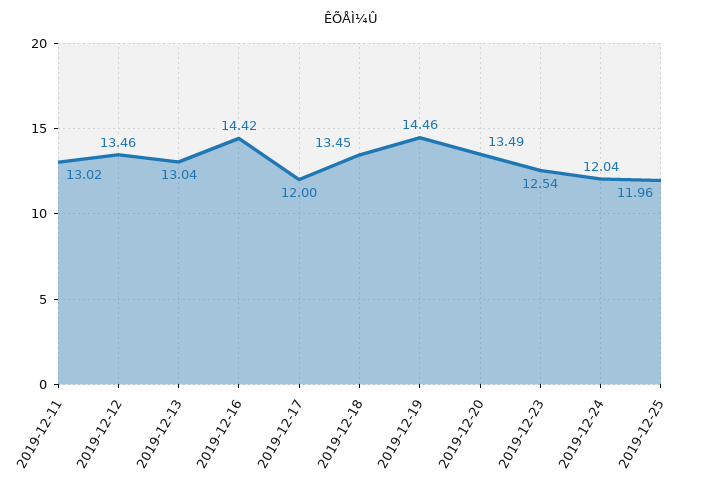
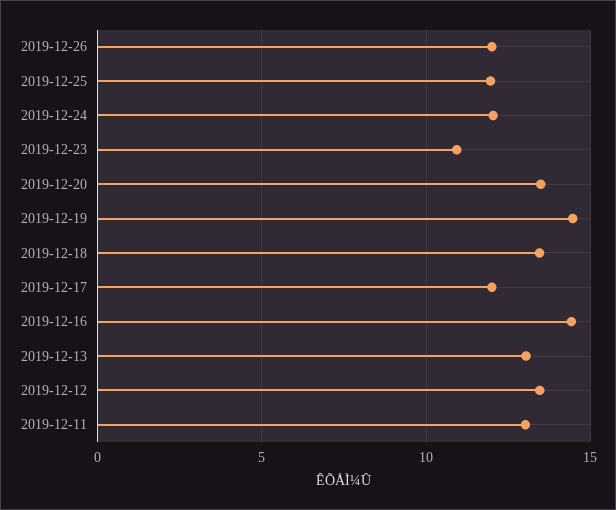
2019-12-23: 12.54 -> 11
2019-12-26: none -> 12

